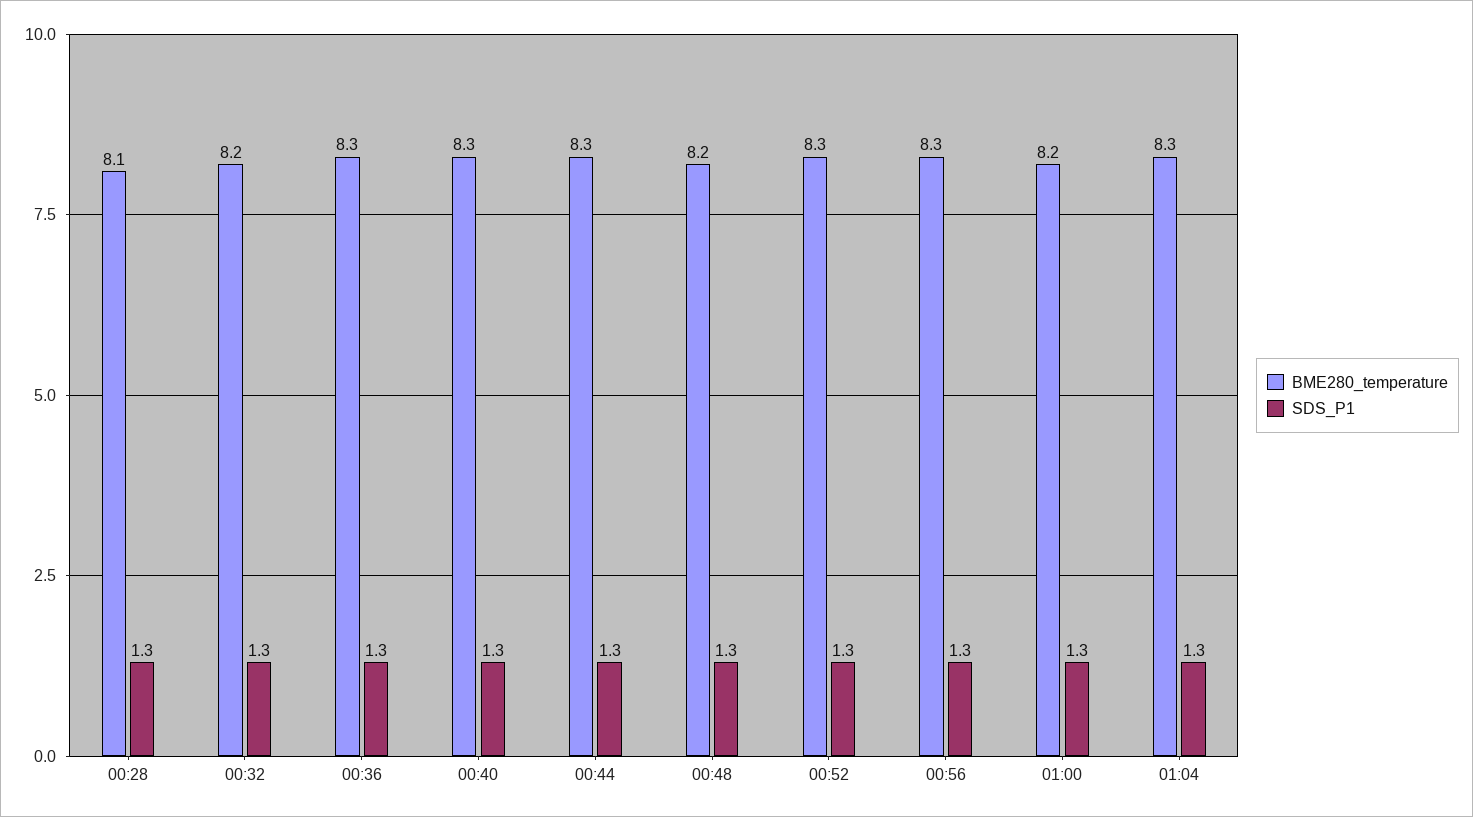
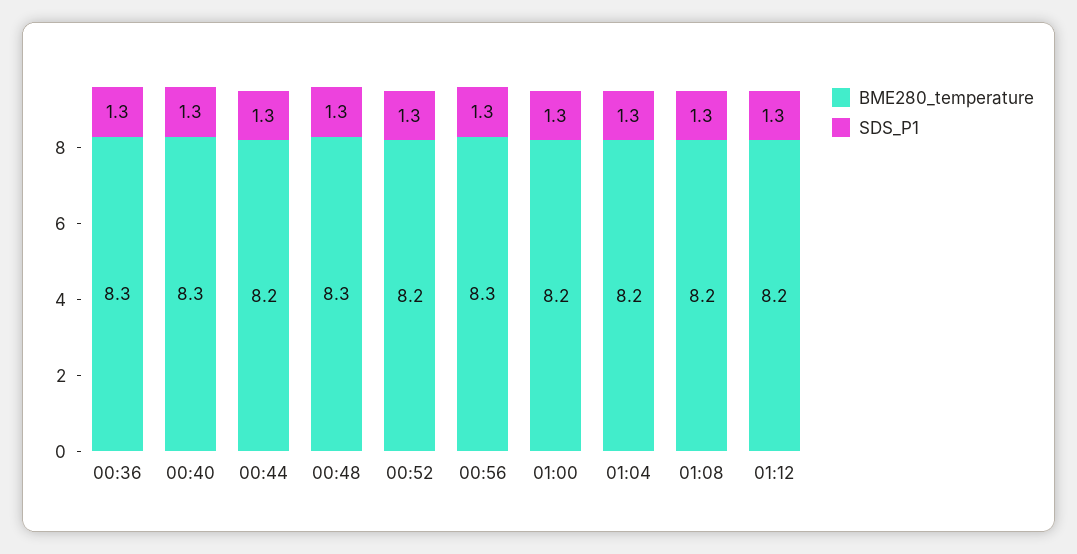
BME280_temperature, 00:28: 8.1 -> none
SDS_P1, 00:28: 1.3 -> none
BME280_temperature, 00:32: 8.2 -> none
SDS_P1, 00:32: 1.3 -> none
BME280_temperature, 00:44: 8.3 -> 8.2
BME280_temperature, 00:48: 8.2 -> 8.3
BME280_temperature, 00:52: 8.3 -> 8.2
BME280_temperature, 01:04: 8.3 -> 8.2
BME280_temperature, 01:08: none -> 8.2
SDS_P1, 01:08: none -> 1.3
BME280_temperature, 01:12: none -> 8.2
SDS_P1, 01:12: none -> 1.3

